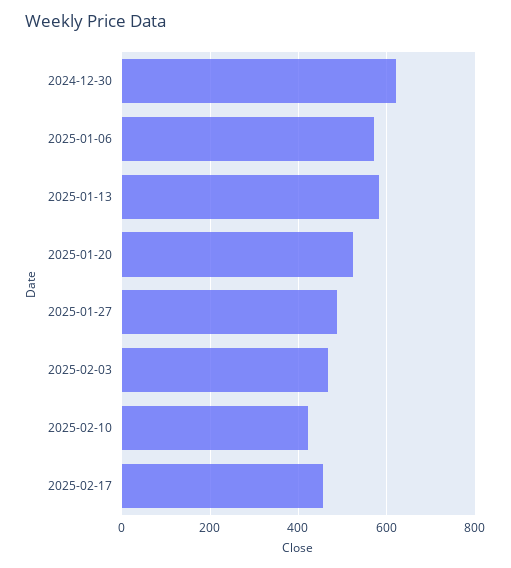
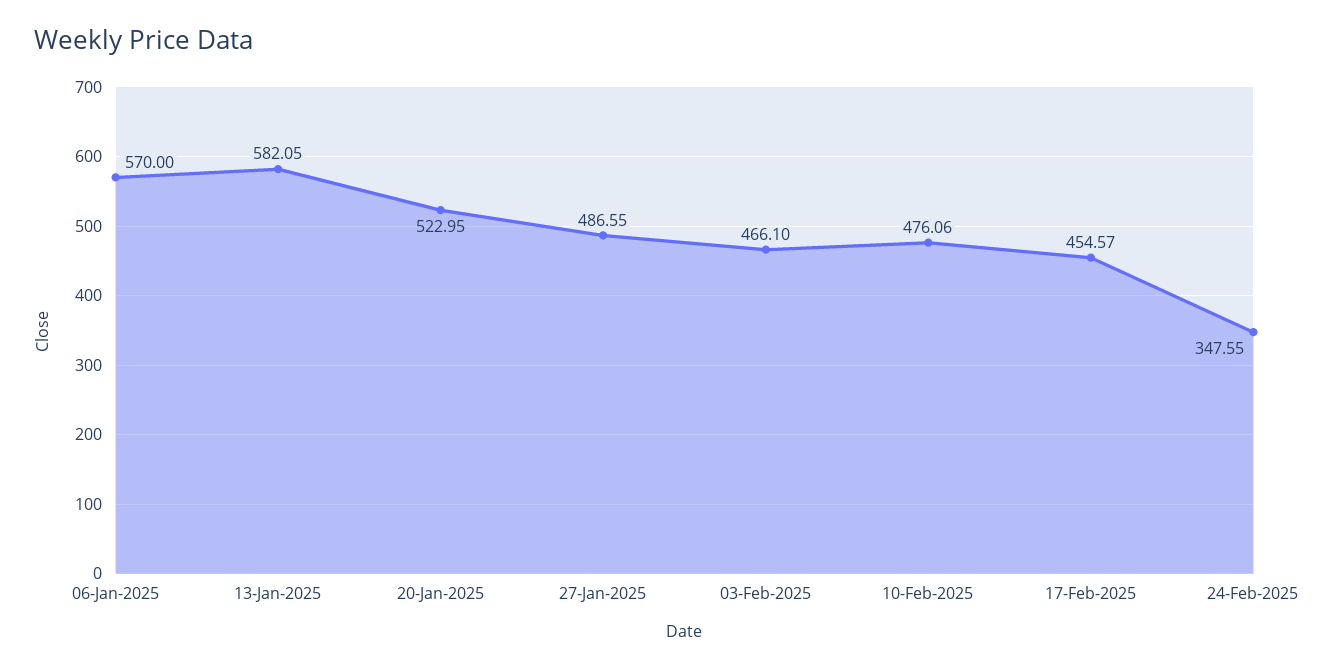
2024-12-30: 620 -> none
2025-02-10: 420 -> 476.06
24-Feb-2025: none -> 347.55

